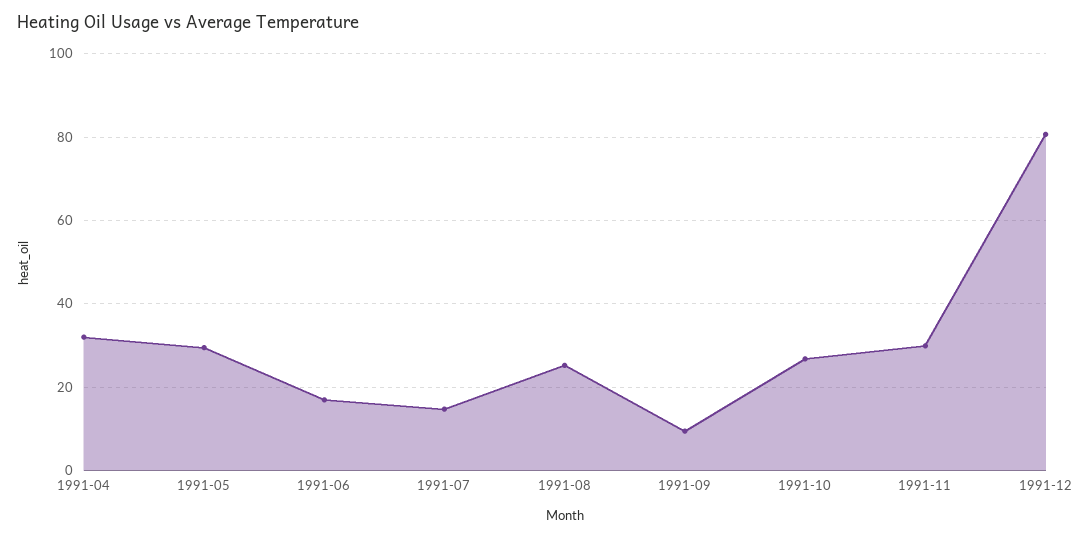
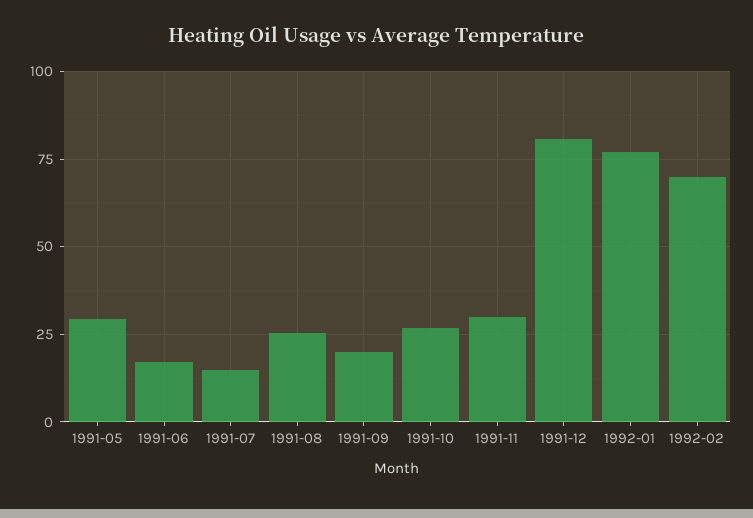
1991-04: 32 -> none
1991-09: 10 -> 20
1992-01: none -> 77.5
1992-02: none -> 70

